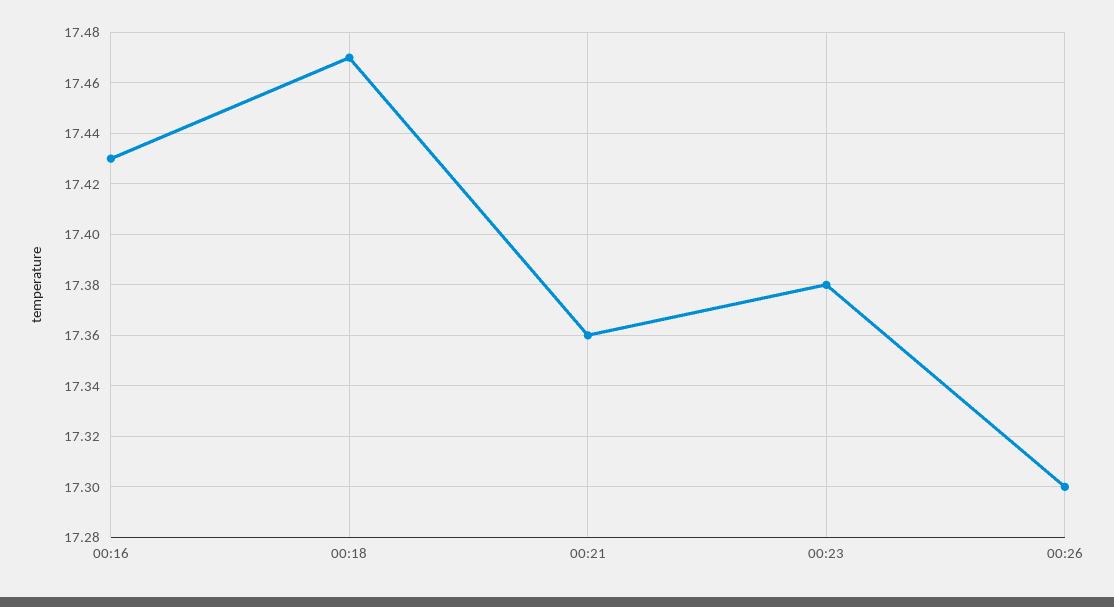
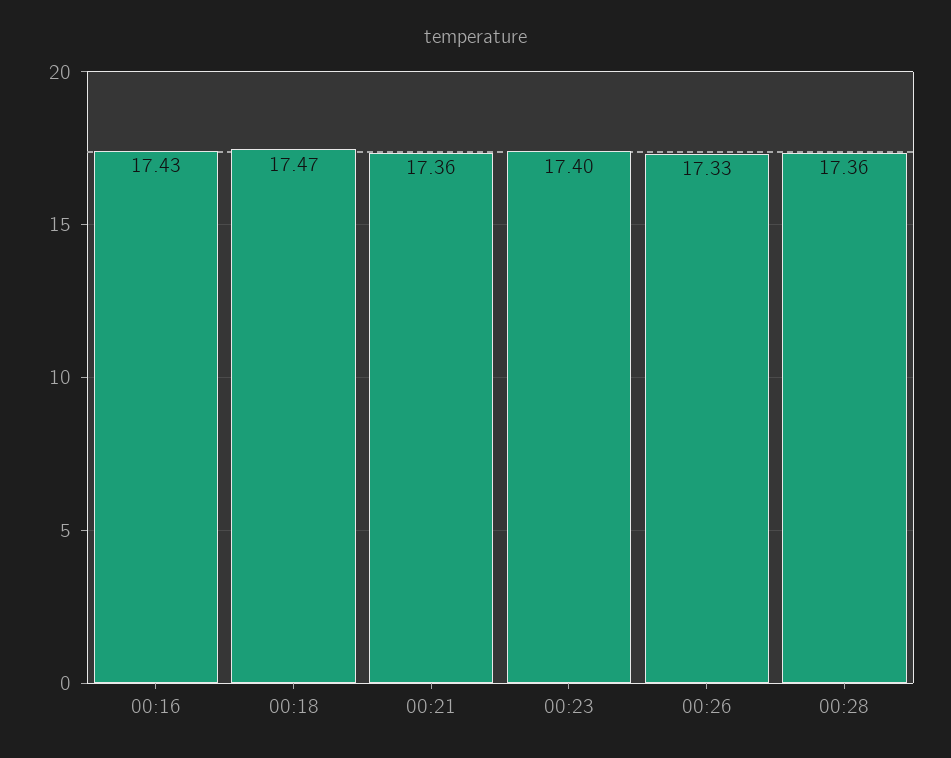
00:23: 17.38 -> 17.4
00:26: 17.3 -> 17.33
00:28: none -> 17.36

